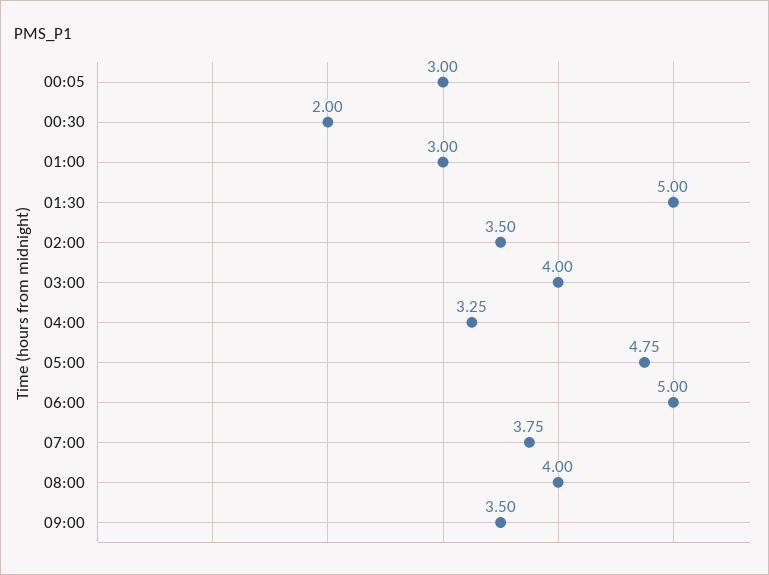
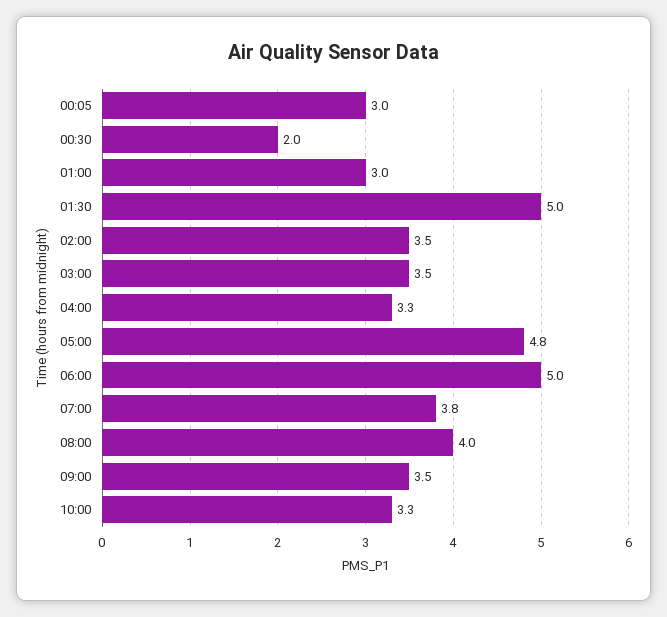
03:00: 4 -> 3.5
10:00: none -> 3.3

